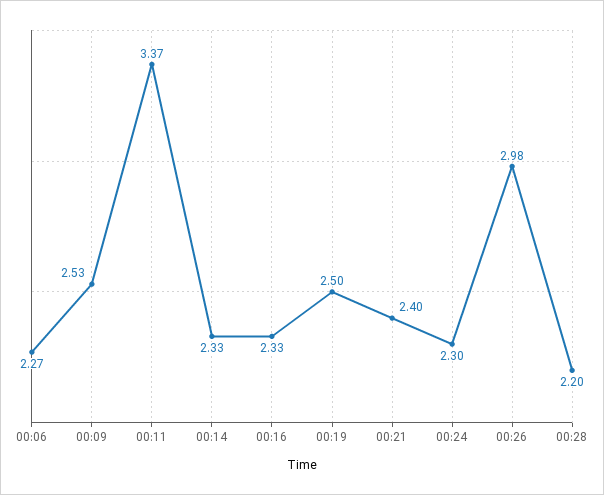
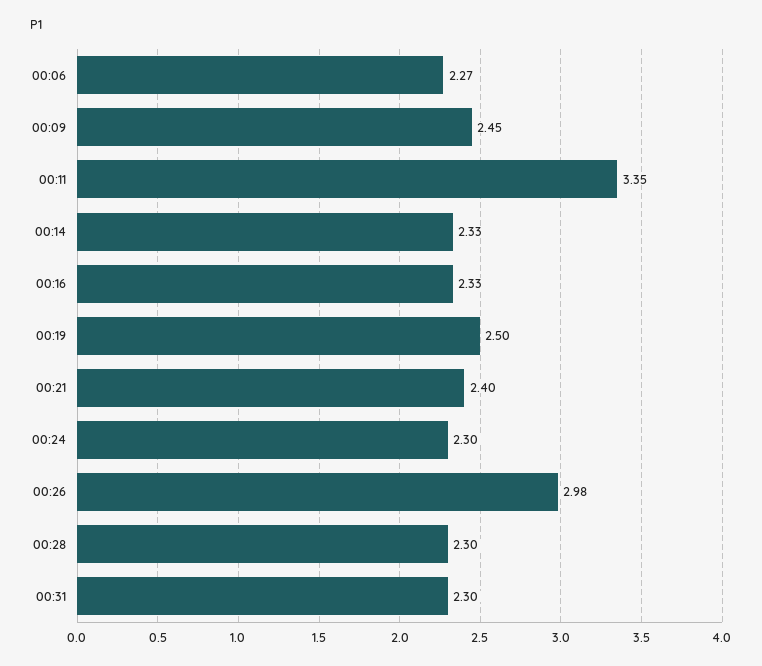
00:09: 2.53 -> 2.45
00:11: 3.37 -> 3.35
00:28: 2.2 -> 2.3
00:31: none -> 2.3

